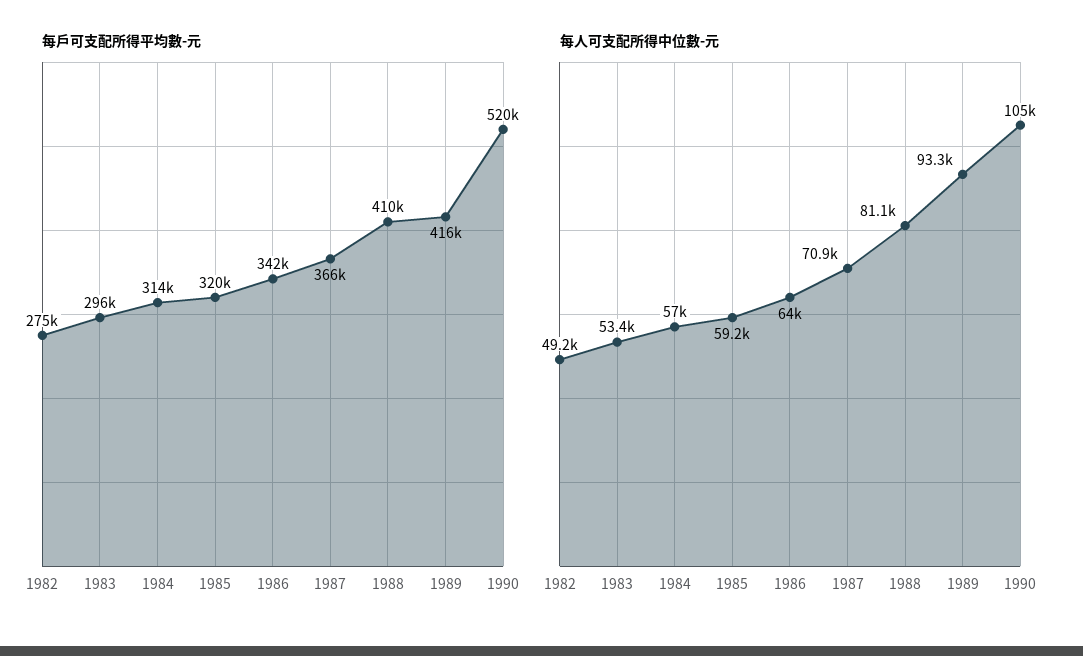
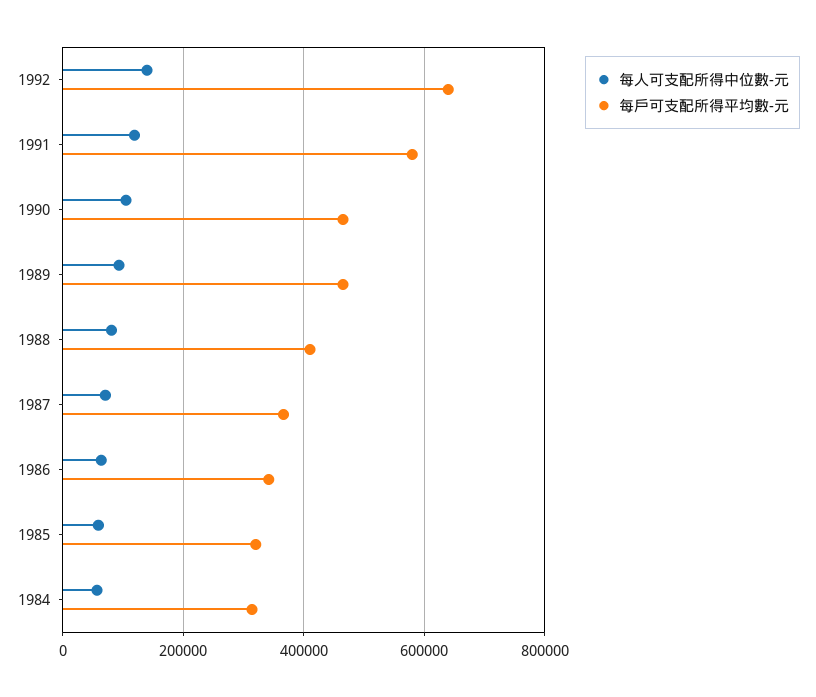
每戶可支配所得平均數-元, 1982: 275000 -> none
每戶可支配所得平均數-元, 1983: 296000 -> none
每戶可支配所得平均數-元, 1989: 416000 -> 460000
每戶可支配所得平均數-元, 1990: 520000 -> 460000
每人可支配所得中位數-元, 1982: 49200 -> none
每人可支配所得中位數-元, 1983: 53400 -> none
每人可支配所得中位數-元, 1992: none -> 140000
每戶可支配所得平均數-元, 1992: none -> 640000
每人可支配所得中位數-元, 1991: none -> 120000
每戶可支配所得平均數-元, 1991: none -> 580000

